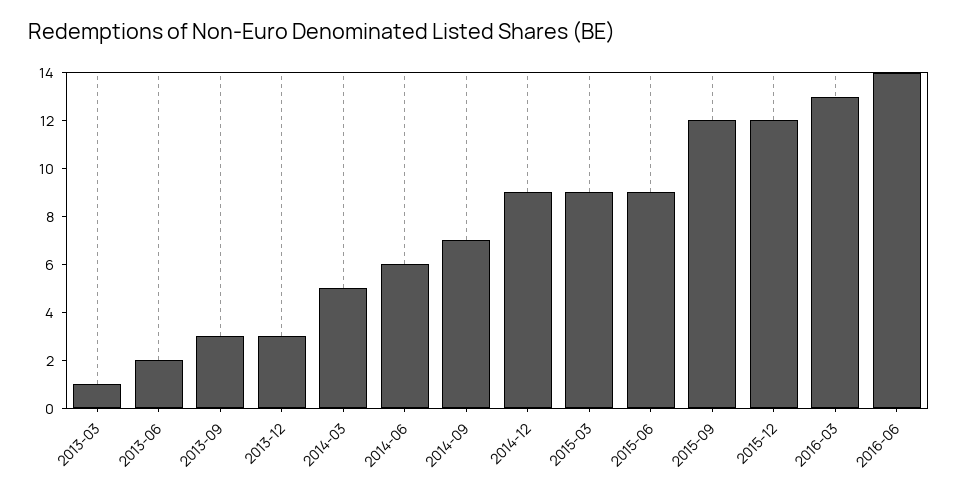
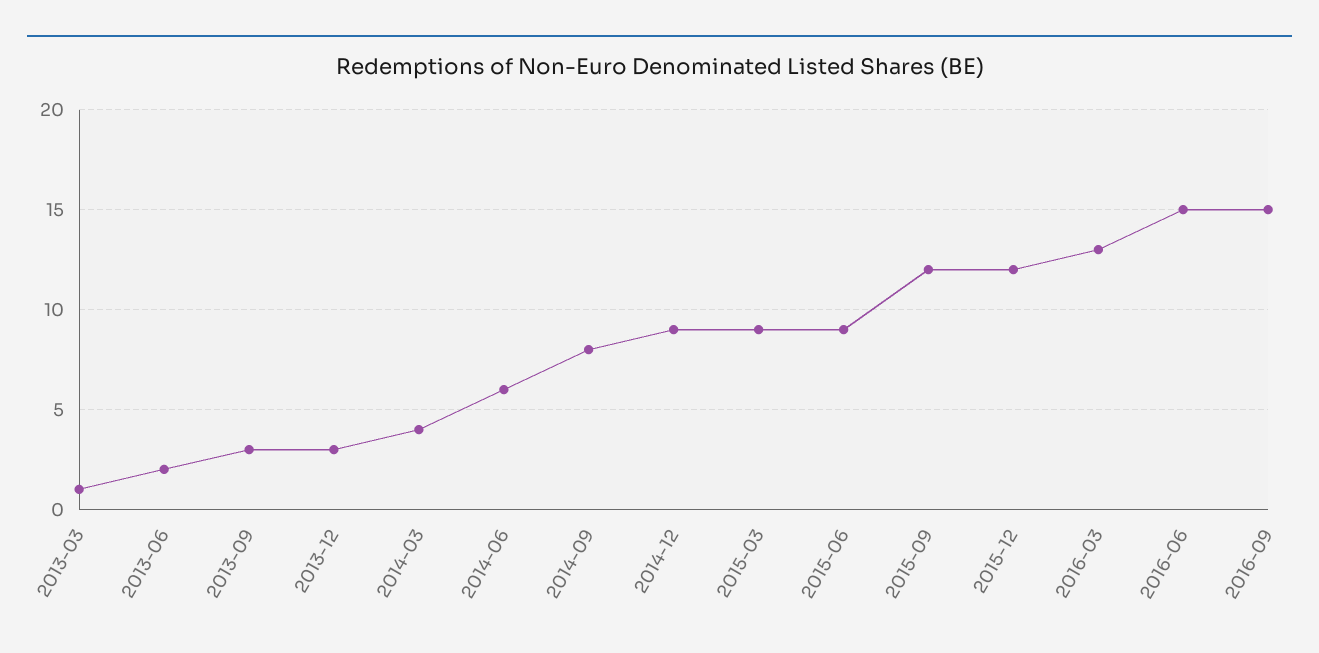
2014-03: 5 -> 4
2014-09: 7 -> 8
2016-06: 14 -> 15
2016-09: none -> 15

